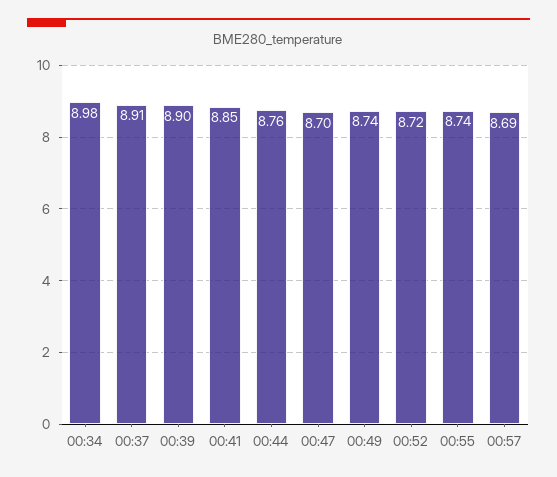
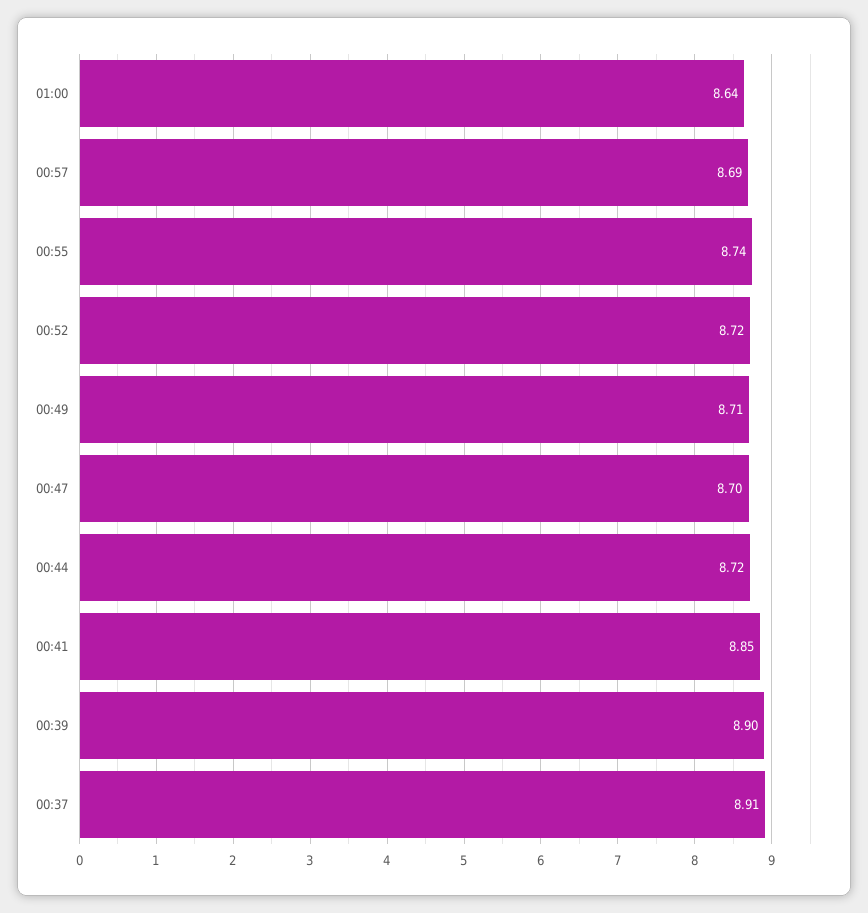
00:34: 8.98 -> none
00:44: 8.76 -> 8.72
00:49: 8.74 -> 8.71
01:00: none -> 8.64

